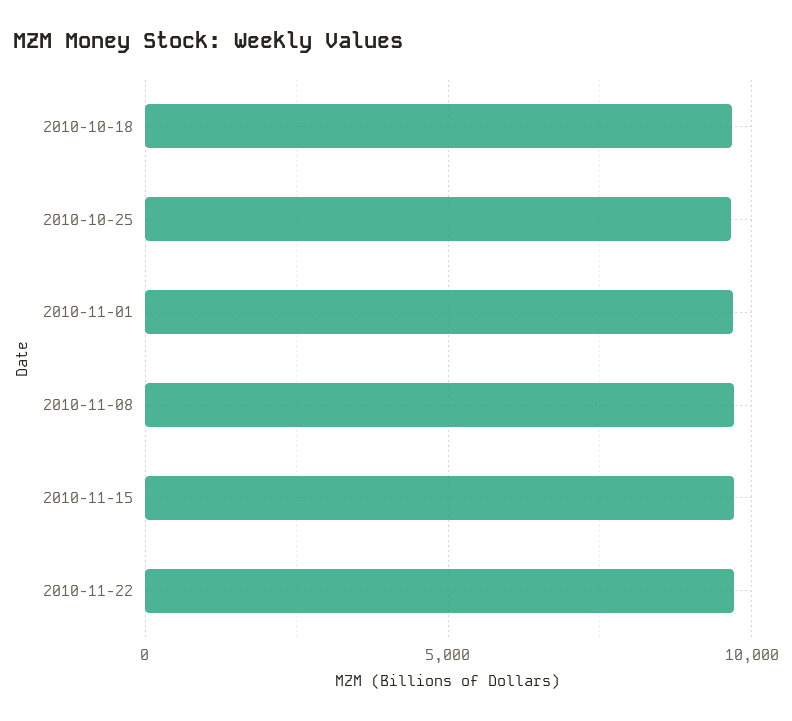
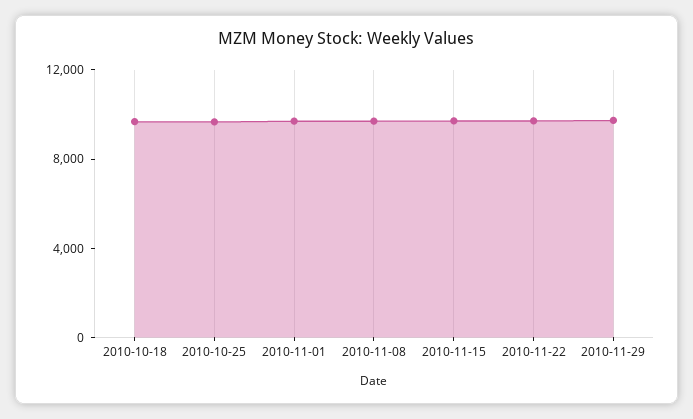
2010-11-29: none -> 10000

